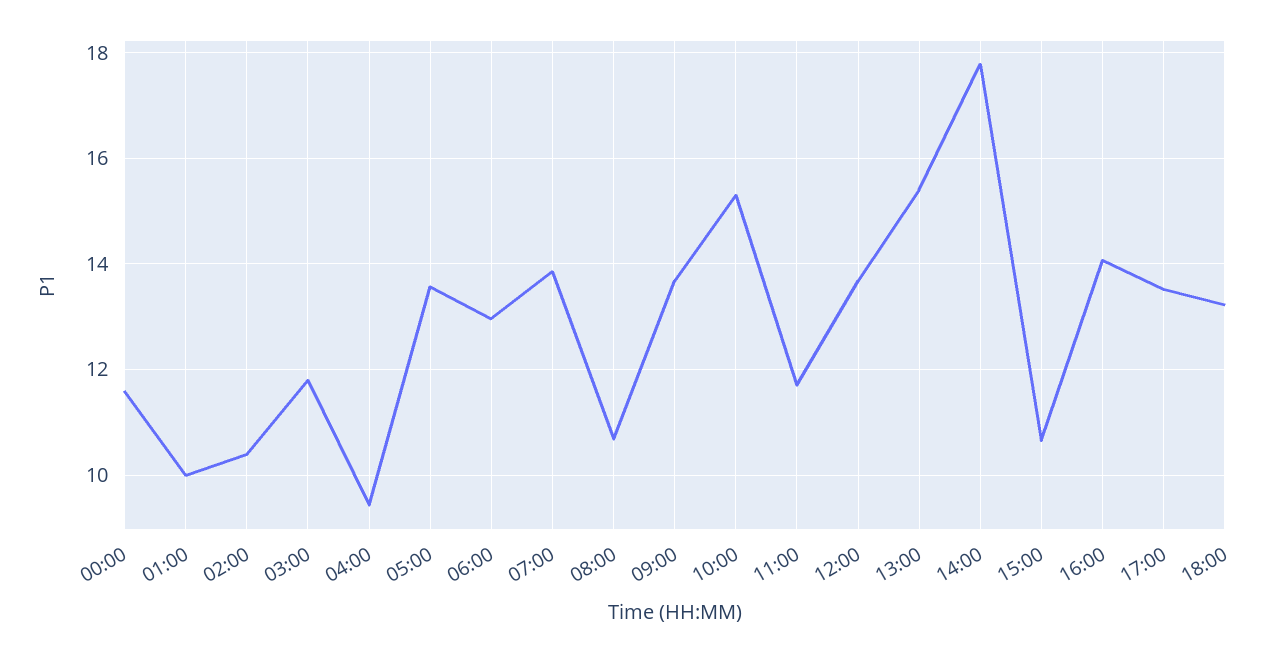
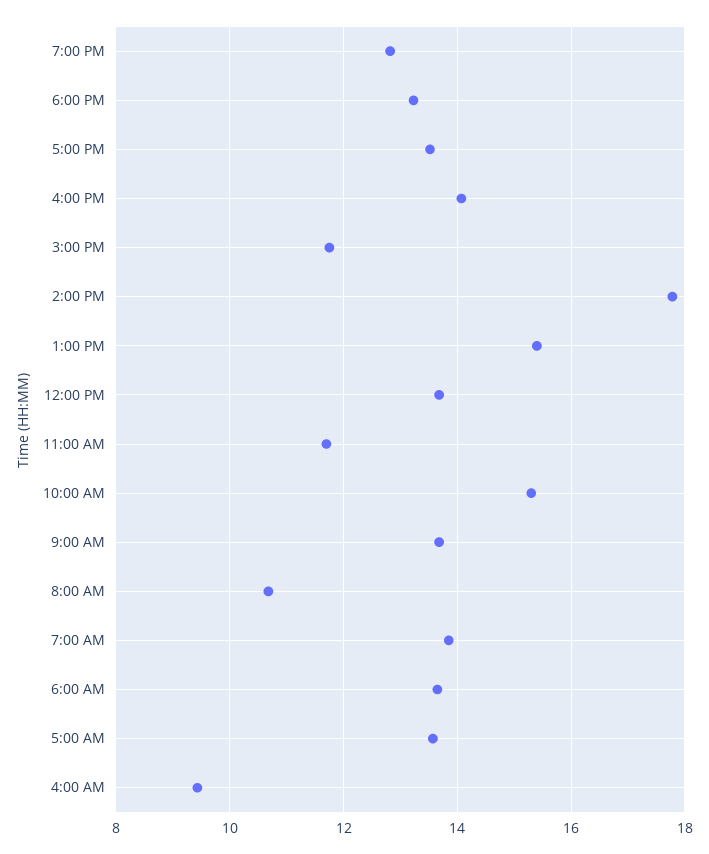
00:00: 11.6 -> none
01:00: 10 -> none
02:00: 10.4 -> none
03:00: 11.8 -> none
06:00: 13 -> 13.6
15:00: 10.6 -> 11.8
7:00 PM: none -> 12.8

